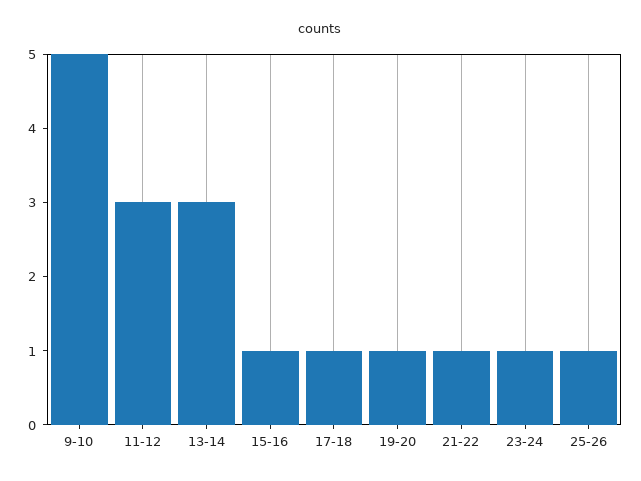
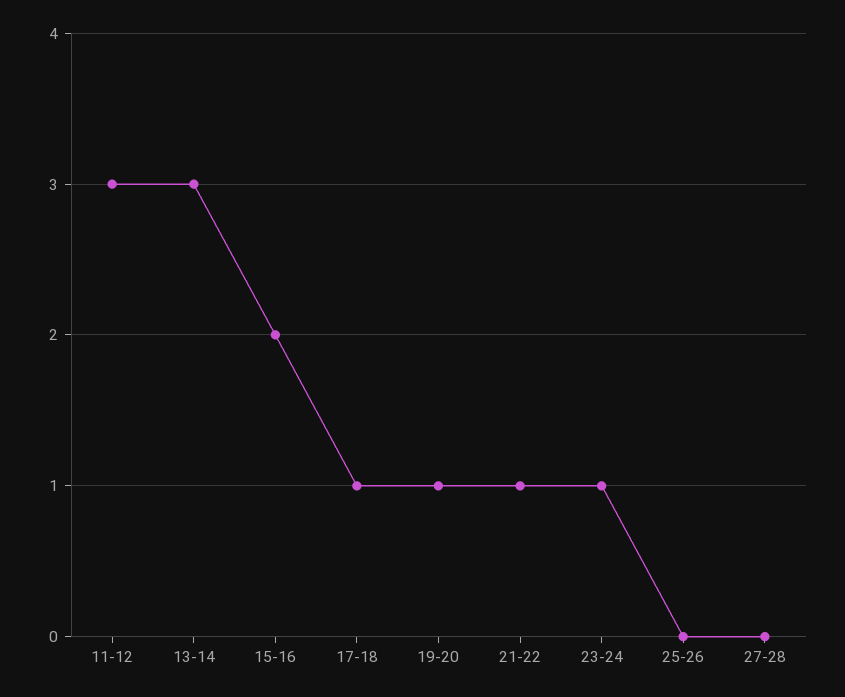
9-10: 5 -> none
15-16: 1 -> 2
25-26: 1 -> 0
27-28: none -> 0

